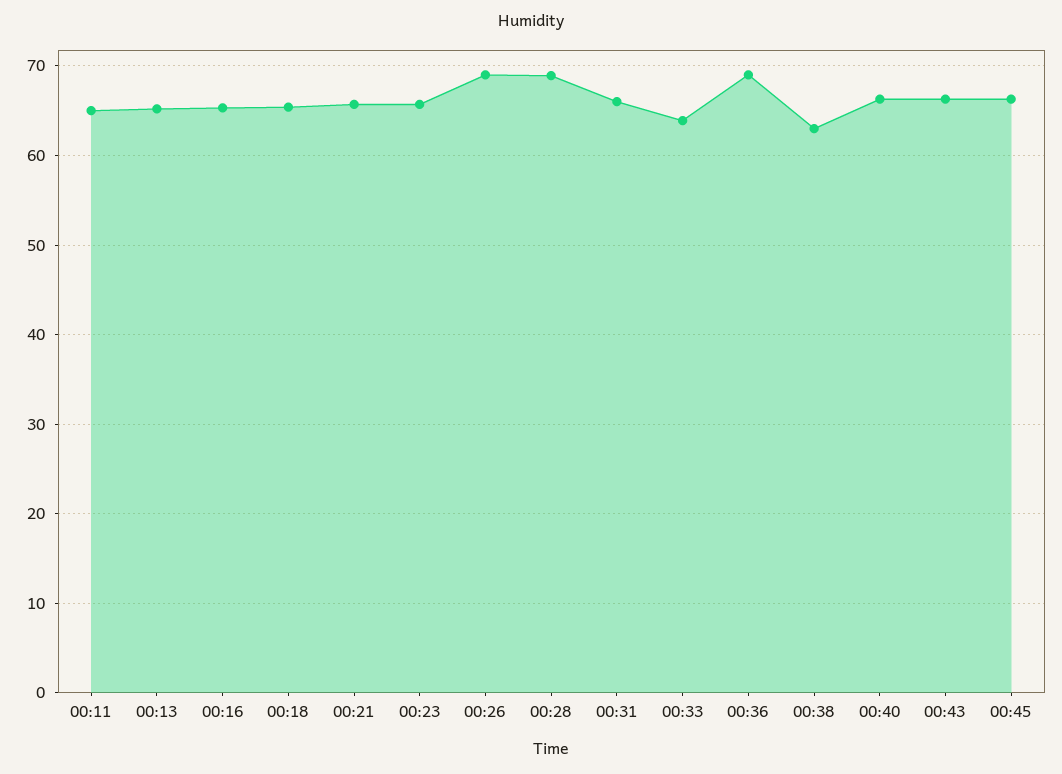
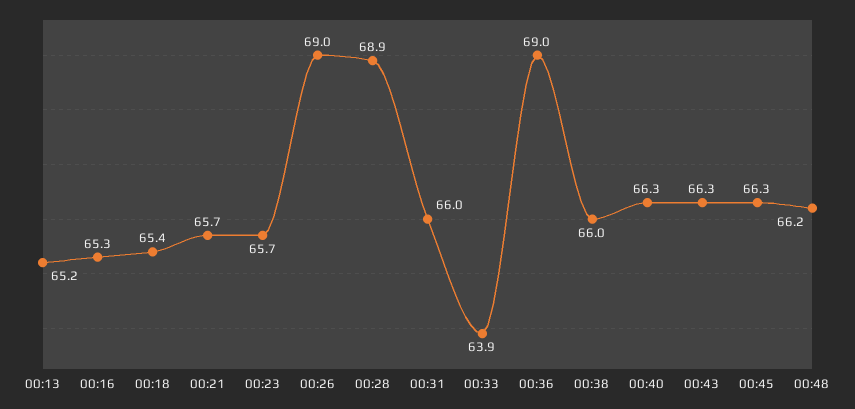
00:11: 65 -> none
00:38: 63 -> 66
00:48: none -> 66.2

